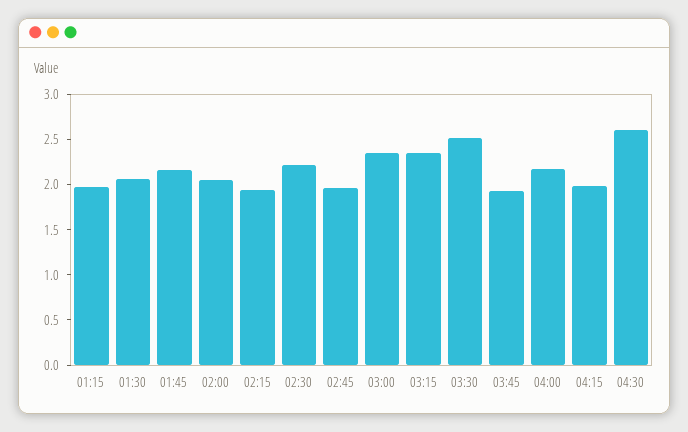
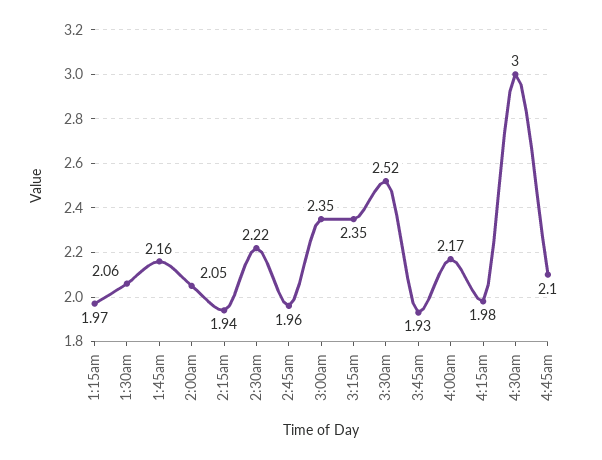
04:30: 2.6 -> 3
4:45am: none -> 2.1

